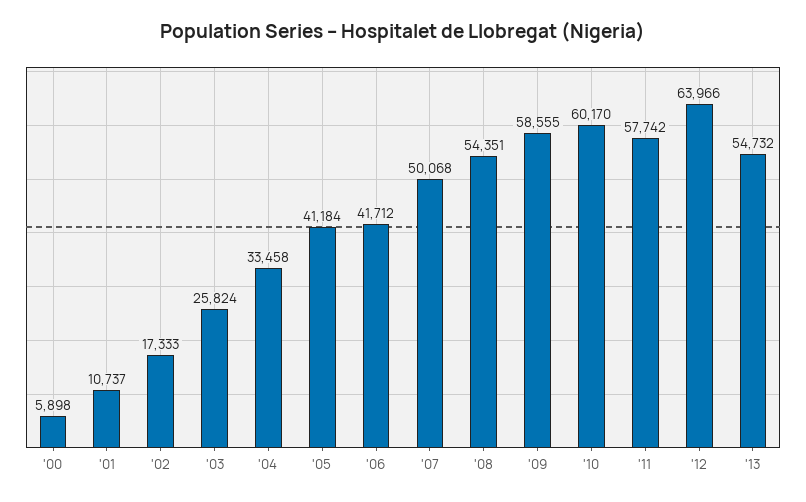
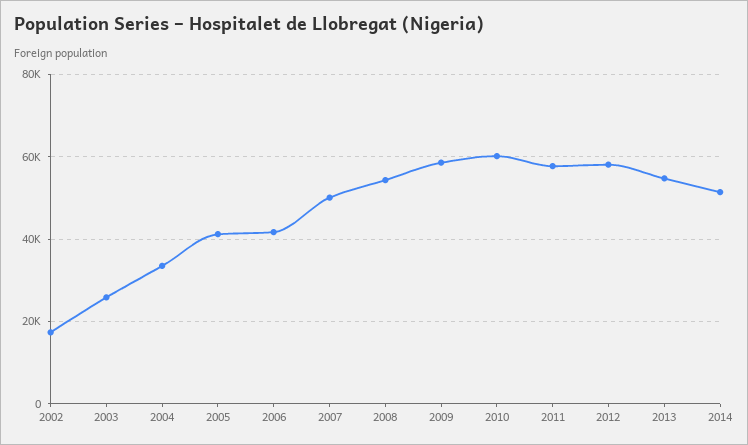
'00: 5898 -> none
'01: 10737 -> none
'12: 63966 -> 58000
2014: none -> 52000

